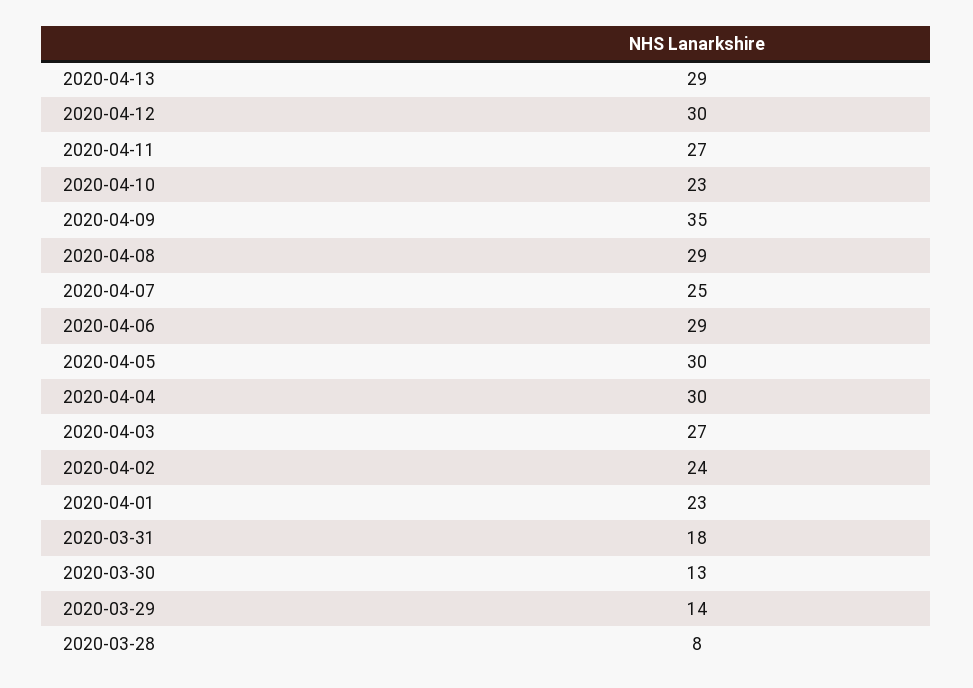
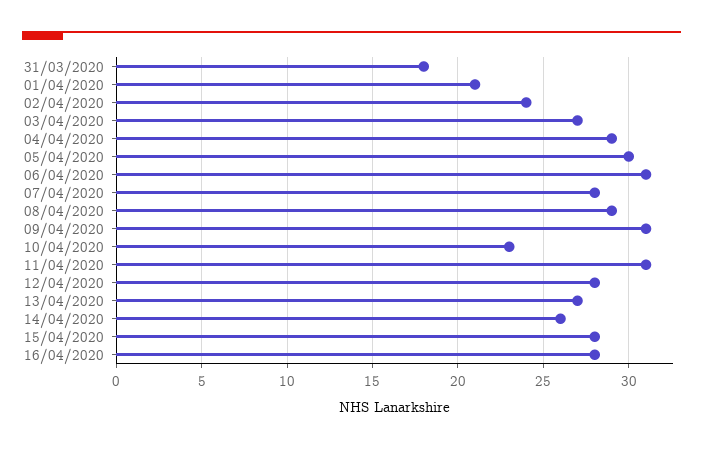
2020-04-13: 29 -> 27
2020-04-12: 30 -> 28
2020-04-11: 27 -> 31
2020-04-09: 35 -> 31
2020-04-07: 25 -> 28
2020-04-06: 29 -> 31
2020-04-04: 30 -> 29
2020-04-01: 23 -> 21
2020-03-30: 13 -> none
2020-03-29: 14 -> none
2020-03-28: 8 -> none
14/04/2020: none -> 26
15/04/2020: none -> 28
16/04/2020: none -> 28

